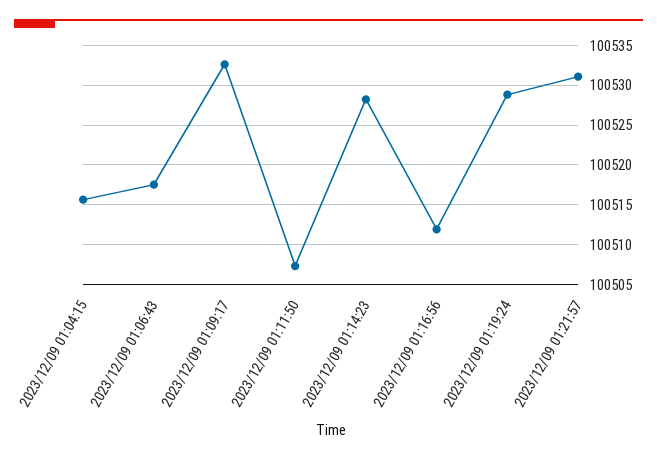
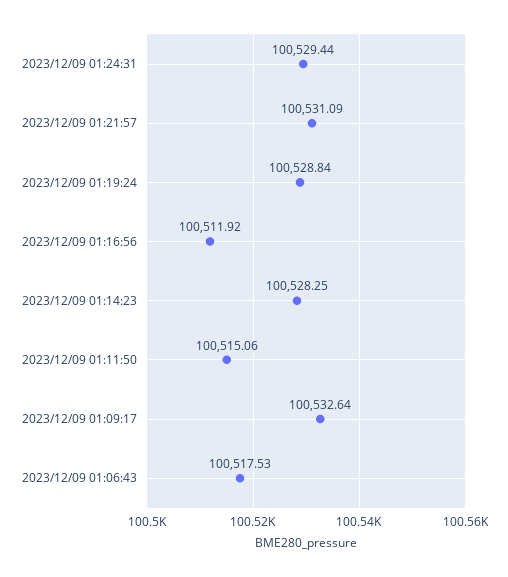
2023/12/09 01:04:15: 100516 -> none
2023/12/09 01:11:50: 100507 -> 100515.06
2023/12/09 01:24:31: none -> 100529.44

